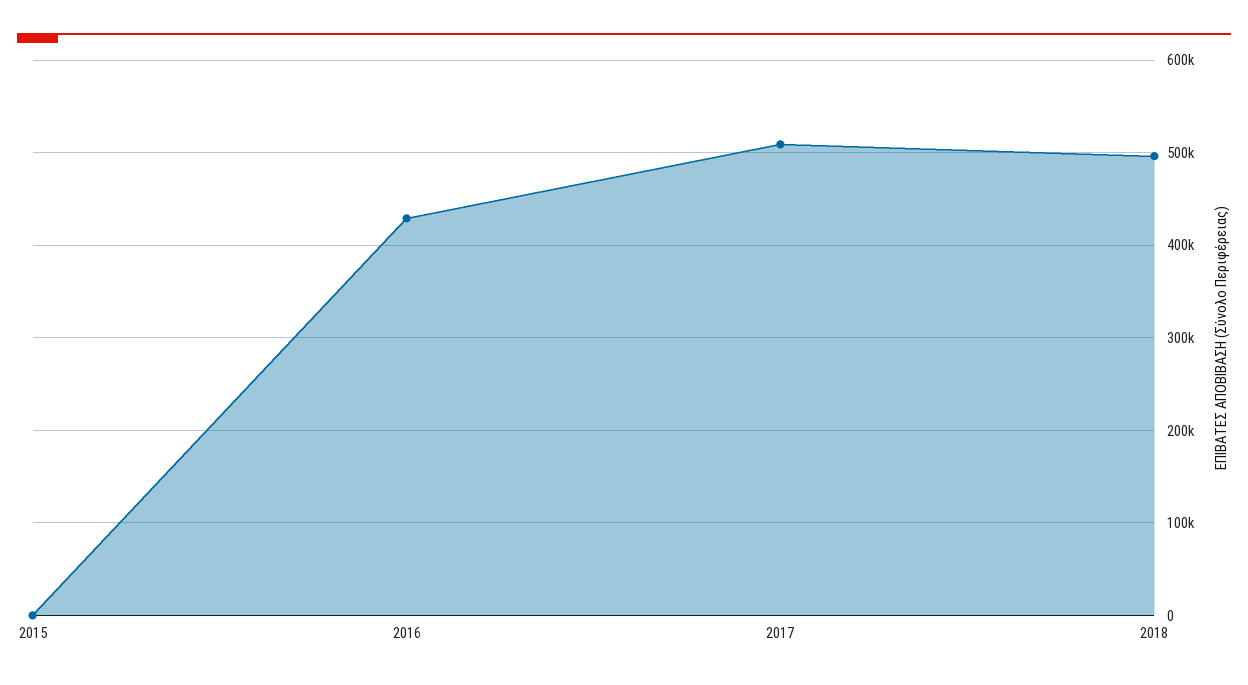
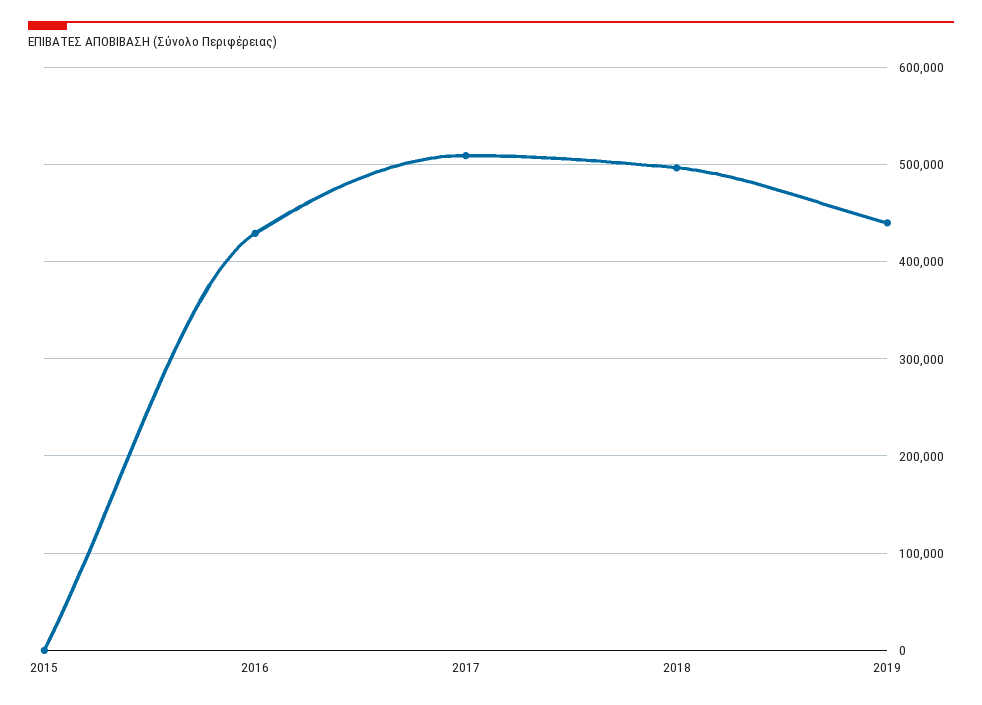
2019: none -> 440000

